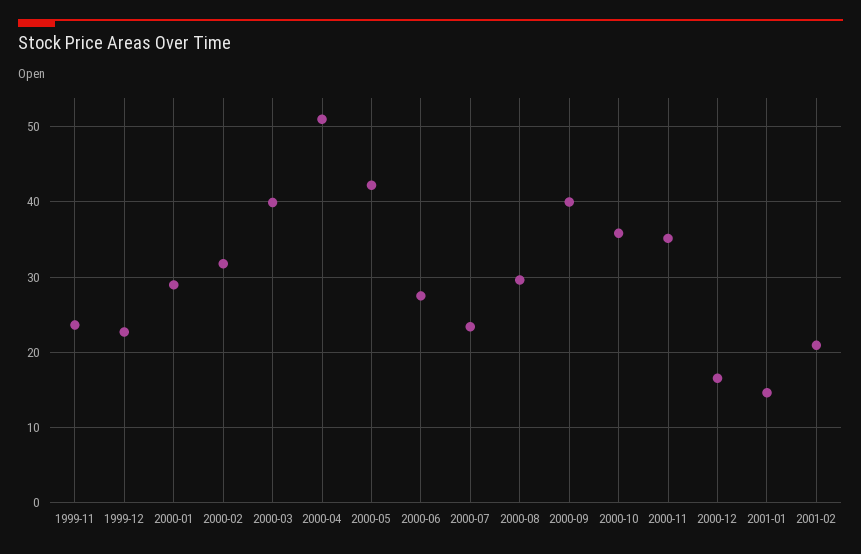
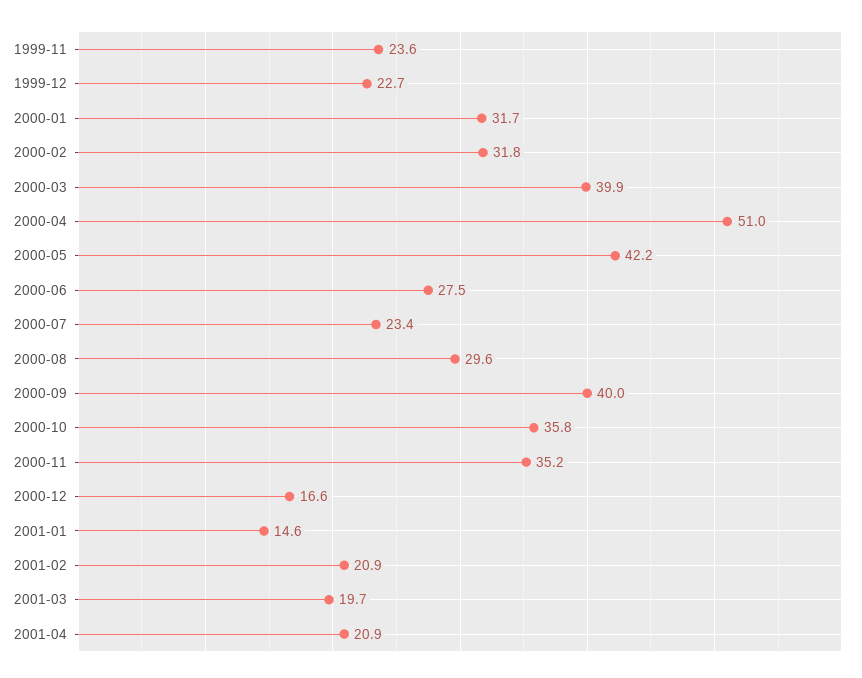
2000-01: 29 -> 31.7
2001-03: none -> 19.7
2001-04: none -> 20.9

